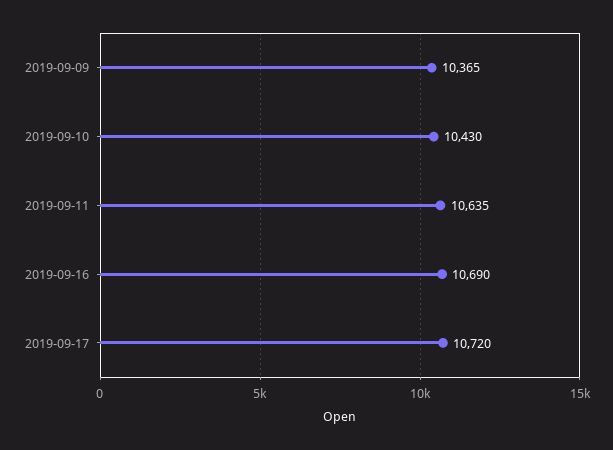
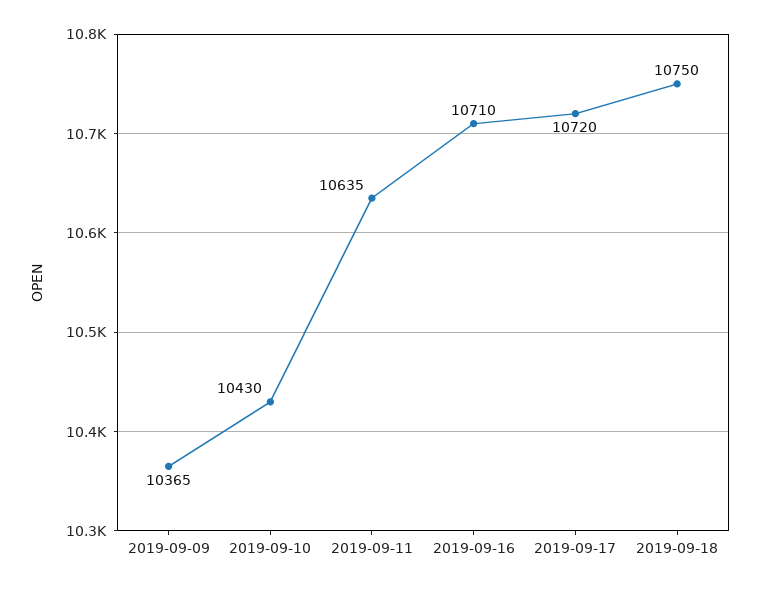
2019-09-16: 10690 -> 10710
2019-09-18: none -> 10750

